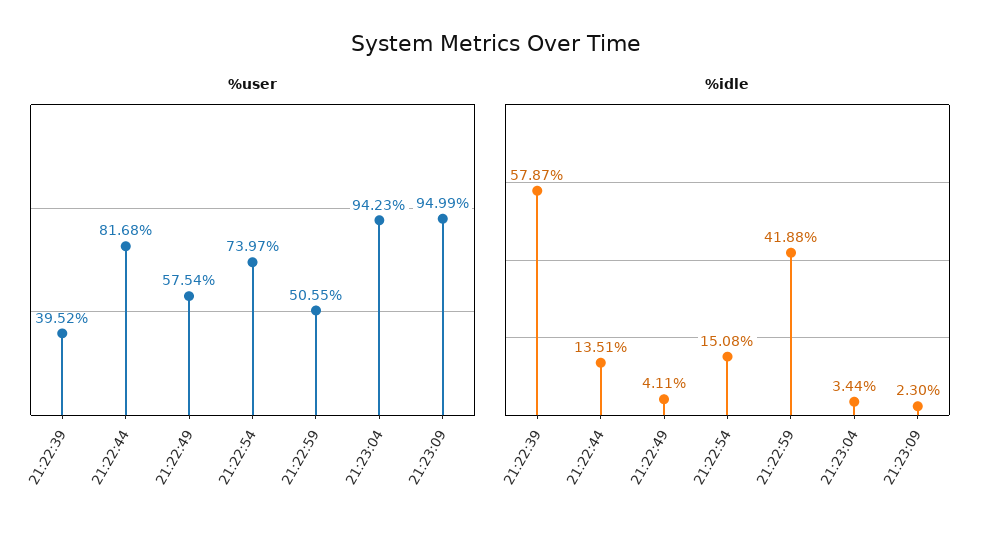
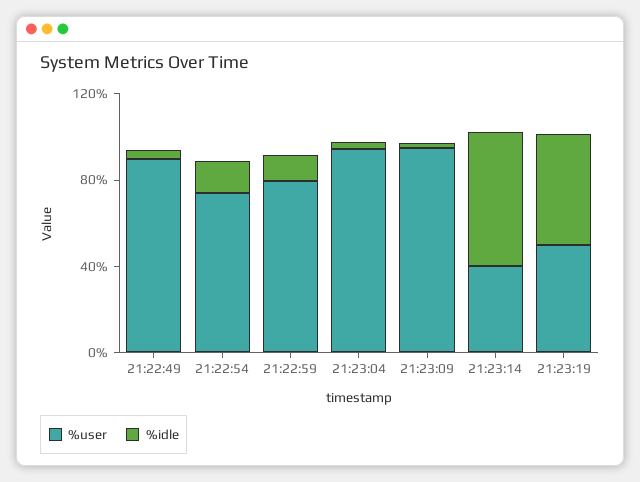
%user, 21:22:39: 39.52 -> none
%user, 21:22:44: 81.68 -> none
%user, 21:22:49: 57.54 -> 90
%user, 21:22:59: 50.55 -> 80
%idle, 21:22:39: 57.87 -> none
%idle, 21:22:44: 13.51 -> none
%idle, 21:22:59: 41.88 -> 10
%user, 21:23:14: none -> 40
%idle, 21:23:14: none -> 60
%user, 21:23:19: none -> 50
%idle, 21:23:19: none -> 50

